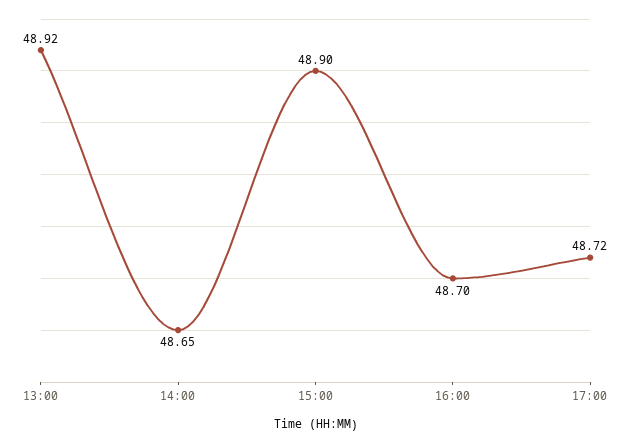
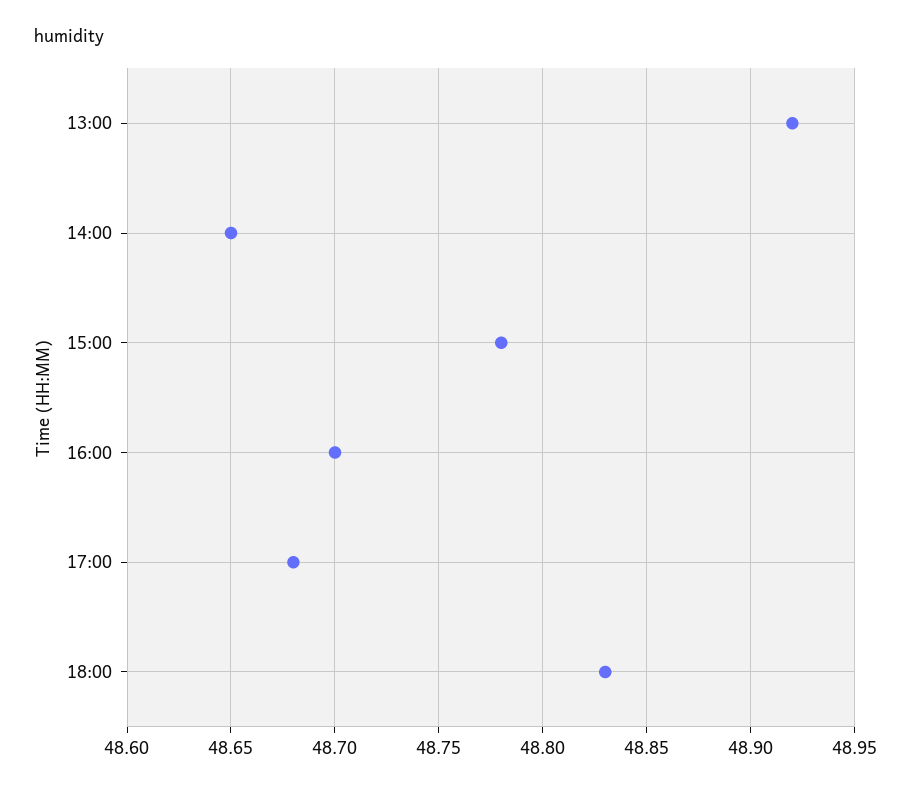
15:00: 48.9 -> 48.78
17:00: 48.72 -> 48.68
18:00: none -> 48.83

